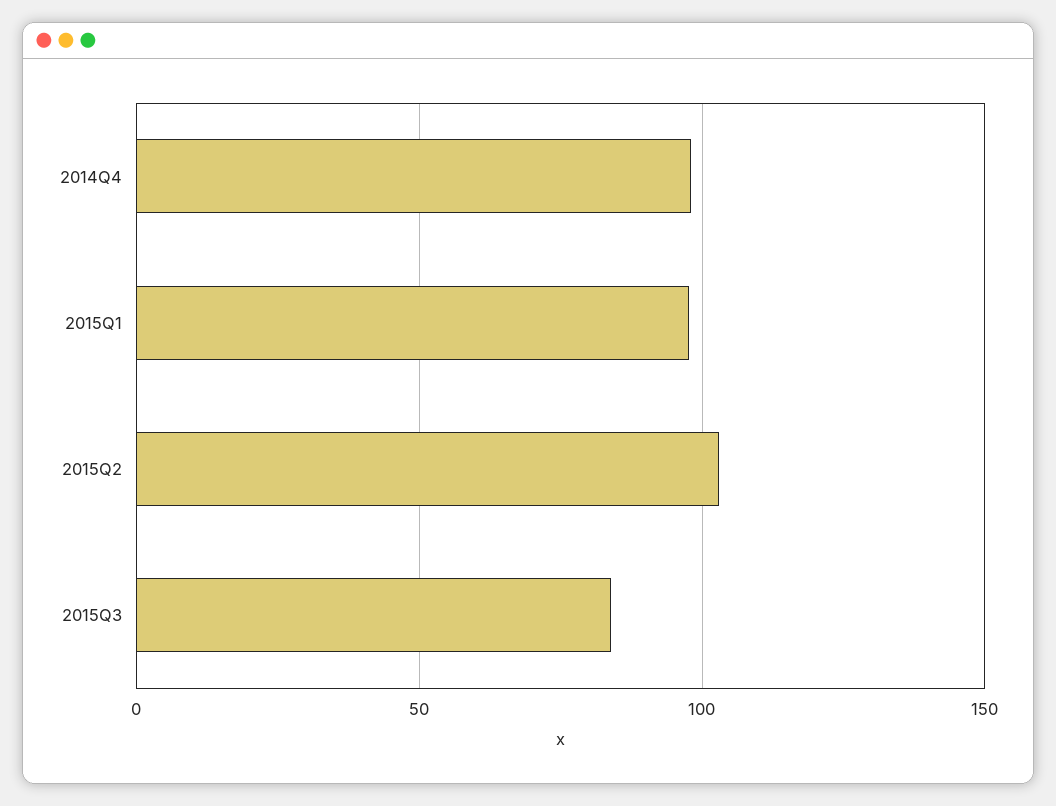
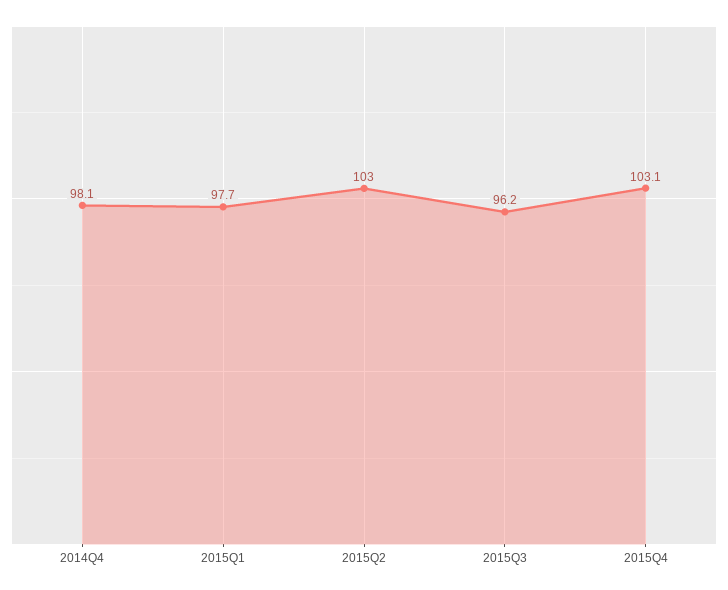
2015Q3: 85 -> 96.2
2015Q4: none -> 103.1

